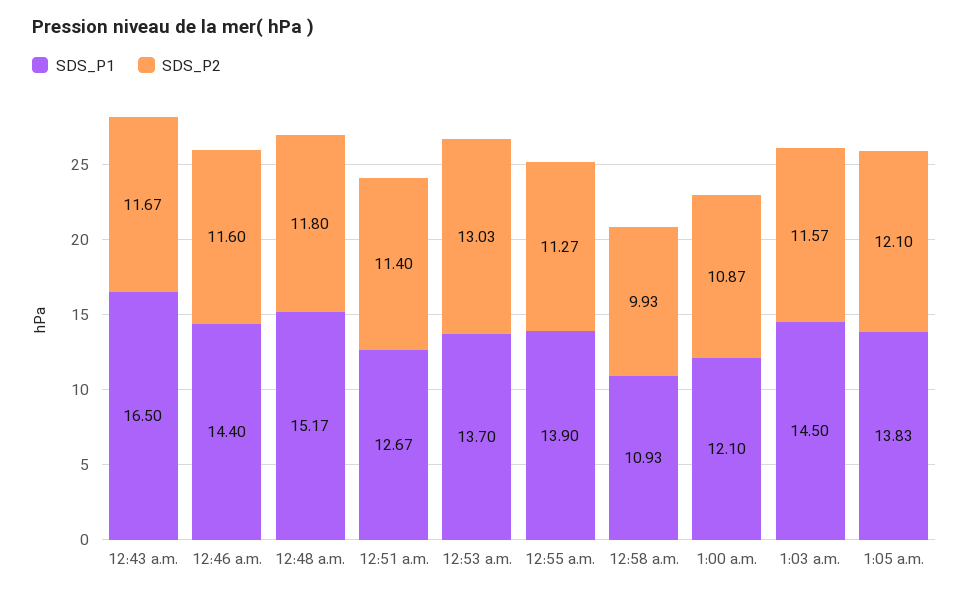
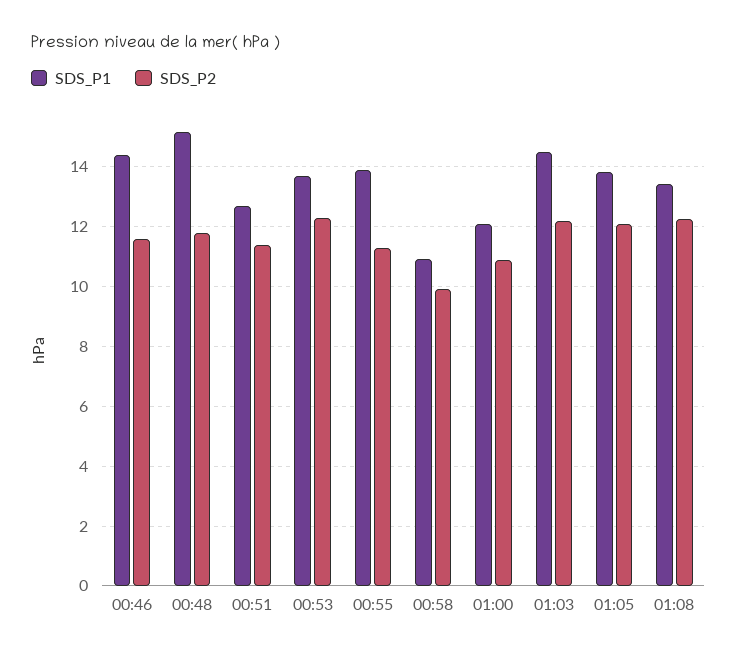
SDS_P1, 12:43 a.m.: 16.5 -> none
SDS_P2, 12:43 a.m.: 11.67 -> none
SDS_P2, 12:53 a.m.: 13.03 -> 12.25
SDS_P2, 1:03 a.m.: 11.57 -> 12.25
SDS_P1, 01:08: none -> 13.5
SDS_P2, 01:08: none -> 12.25

